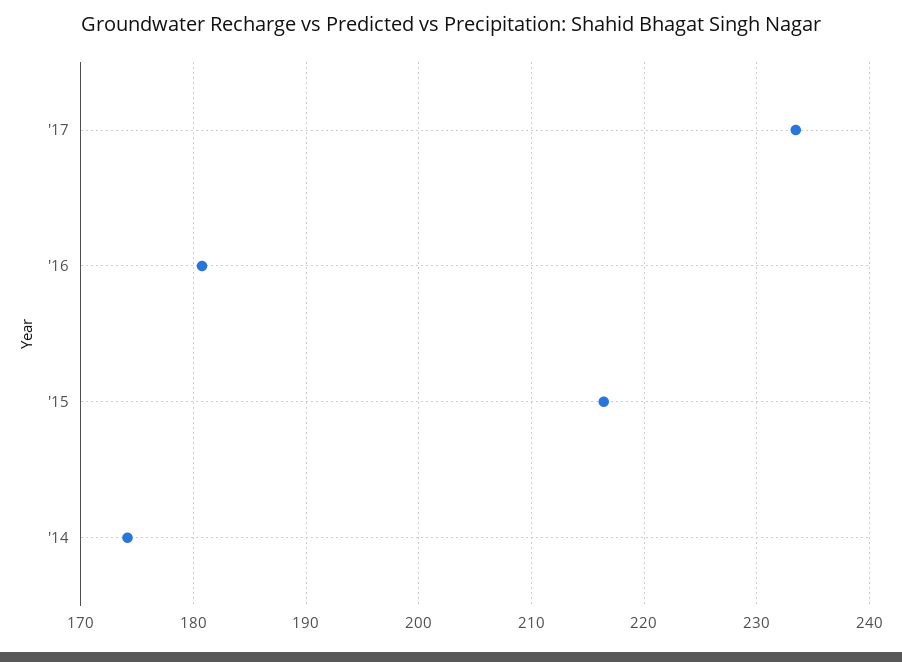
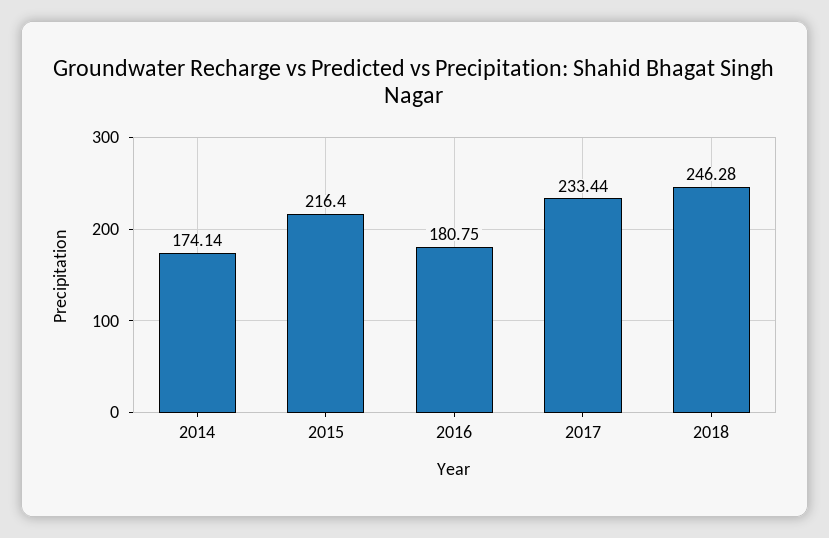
2018: none -> 246.28

